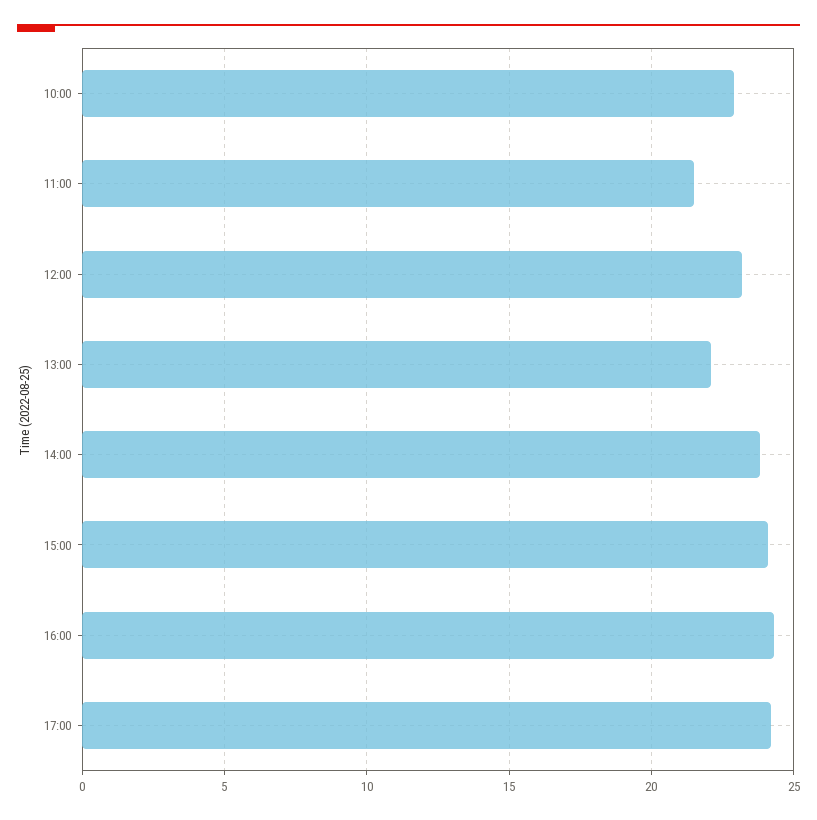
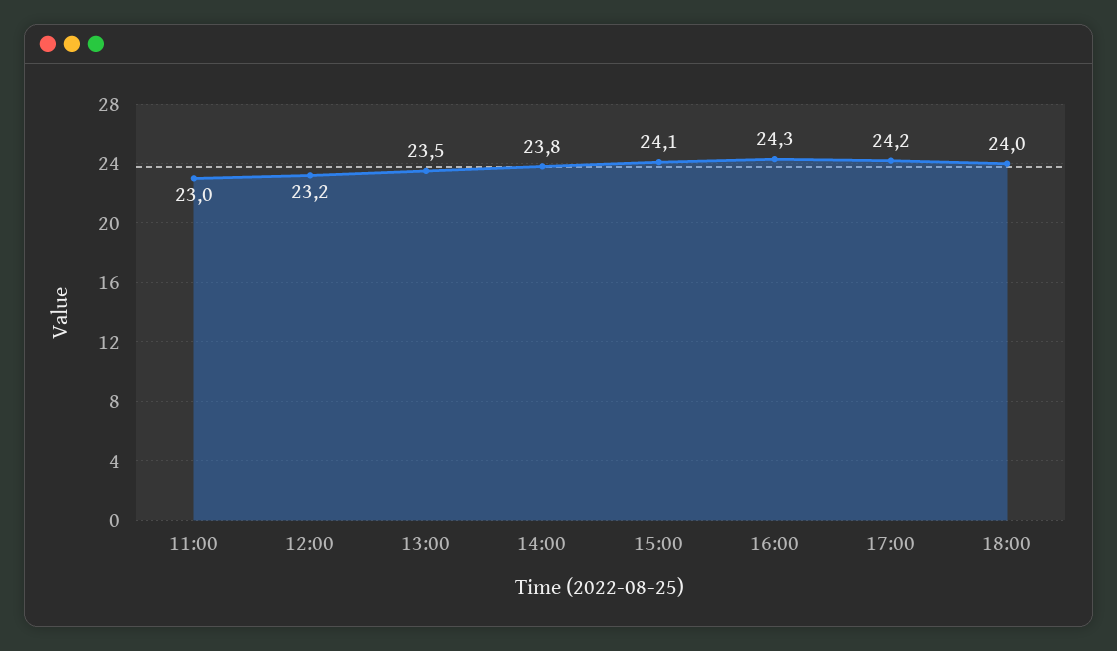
10:00: 23 -> none
11:00: 21.5 -> 23
13:00: 22 -> 23.5
18:00: none -> 24

